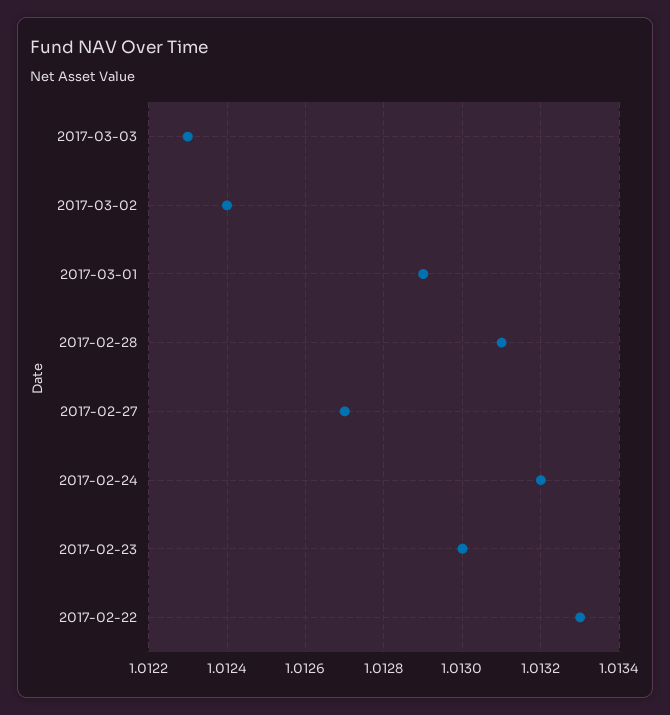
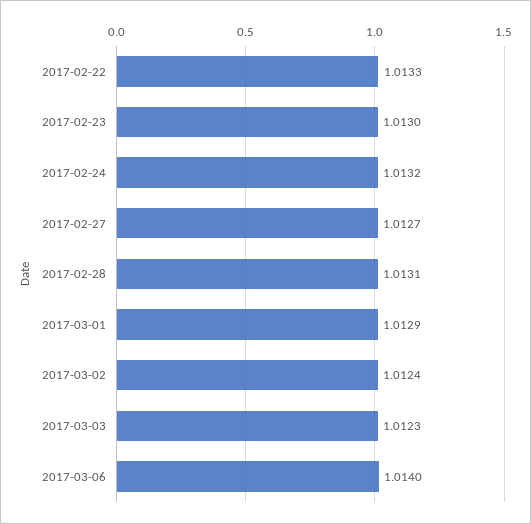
2017-03-06: none -> 1.014

